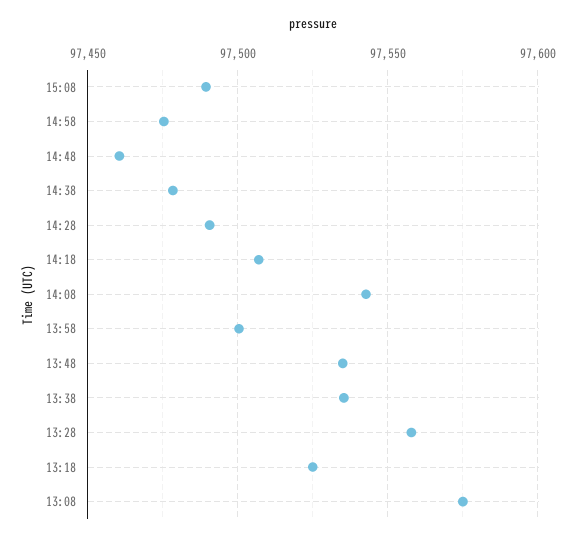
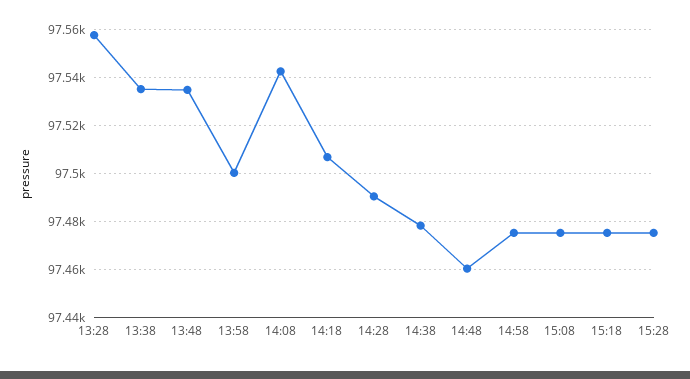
15:08: 97490 -> 97475
13:18: 97525 -> none
13:08: 97575 -> none
15:18: none -> 97475
15:28: none -> 97475

